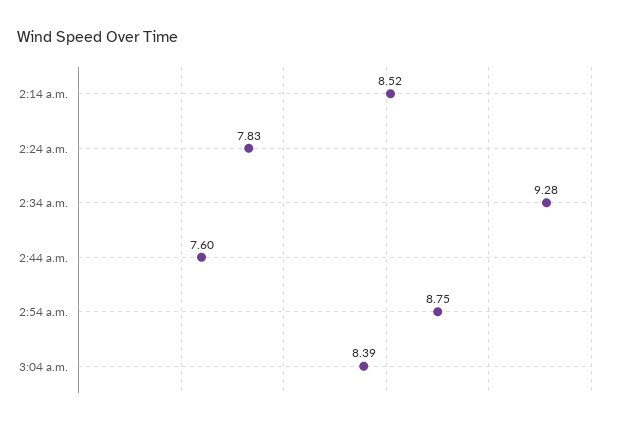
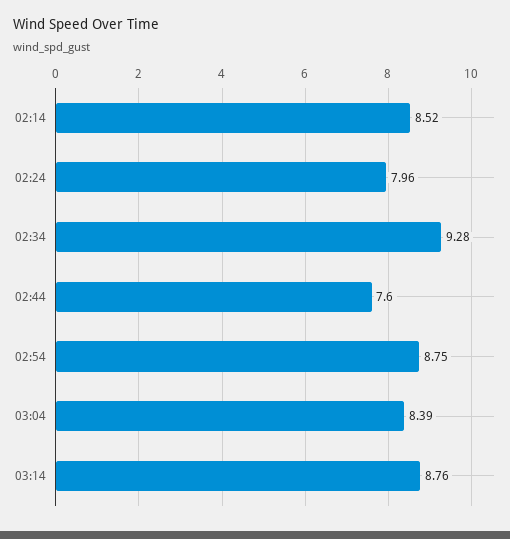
2:24 a.m.: 7.83 -> 7.96
03:14: none -> 8.76

